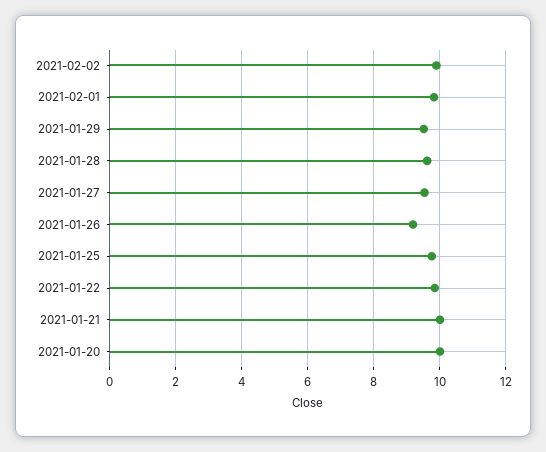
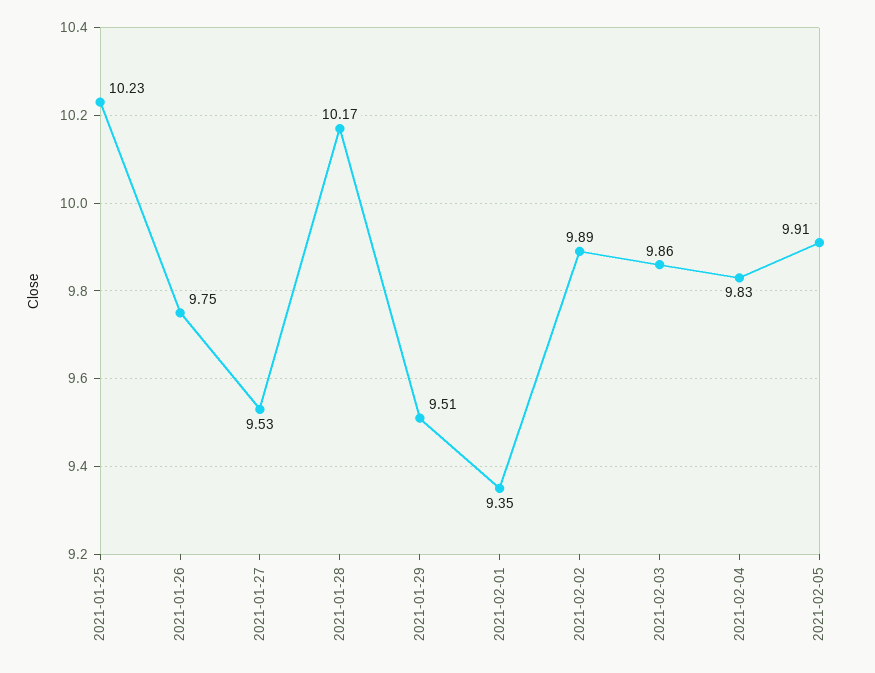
2021-02-01: 9.8 -> 9.35
2021-01-28: 9.6 -> 10.17
2021-01-26: 9.2 -> 9.75
2021-01-25: 9.8 -> 10.23
2021-01-22: 9.8 -> none
2021-01-21: 10 -> none
2021-01-20: 10 -> none
2021-02-03: none -> 9.86
2021-02-04: none -> 9.83
2021-02-05: none -> 9.91

